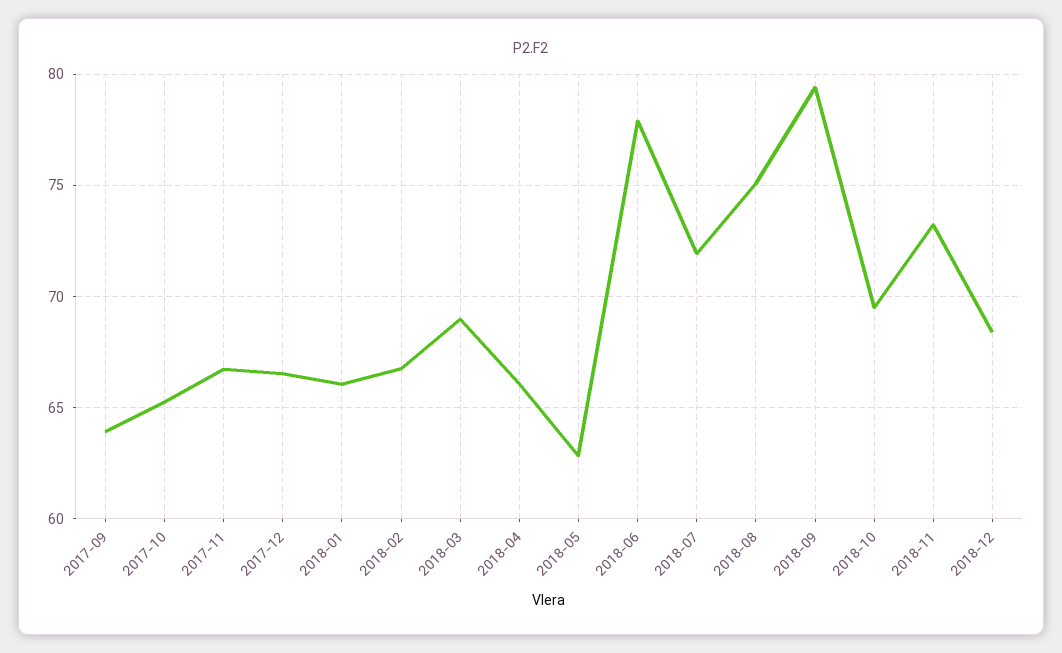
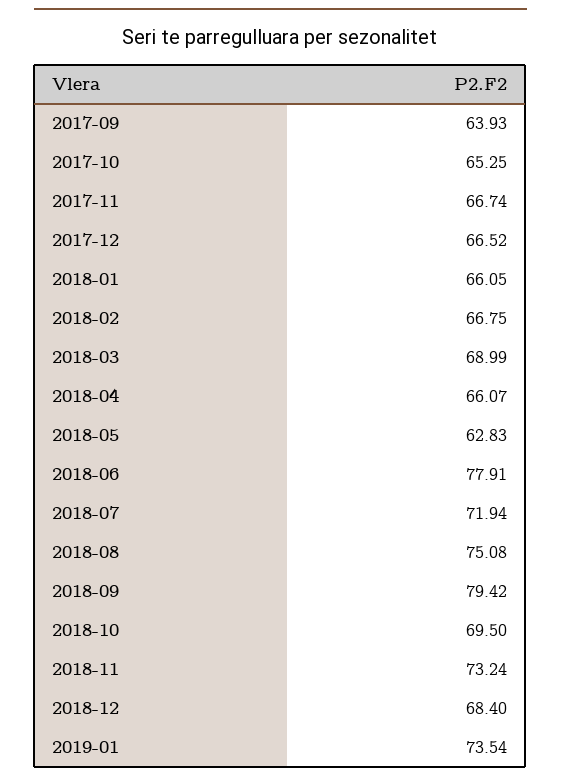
2019-01: none -> 73.54

